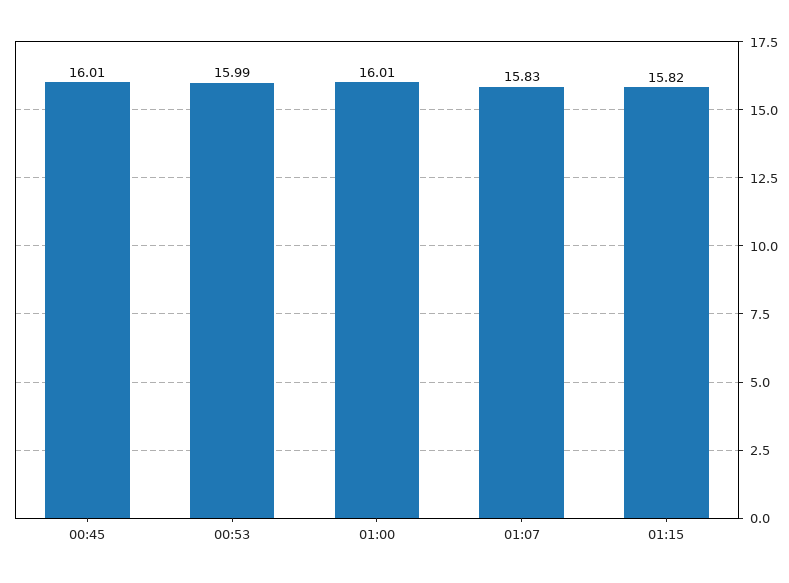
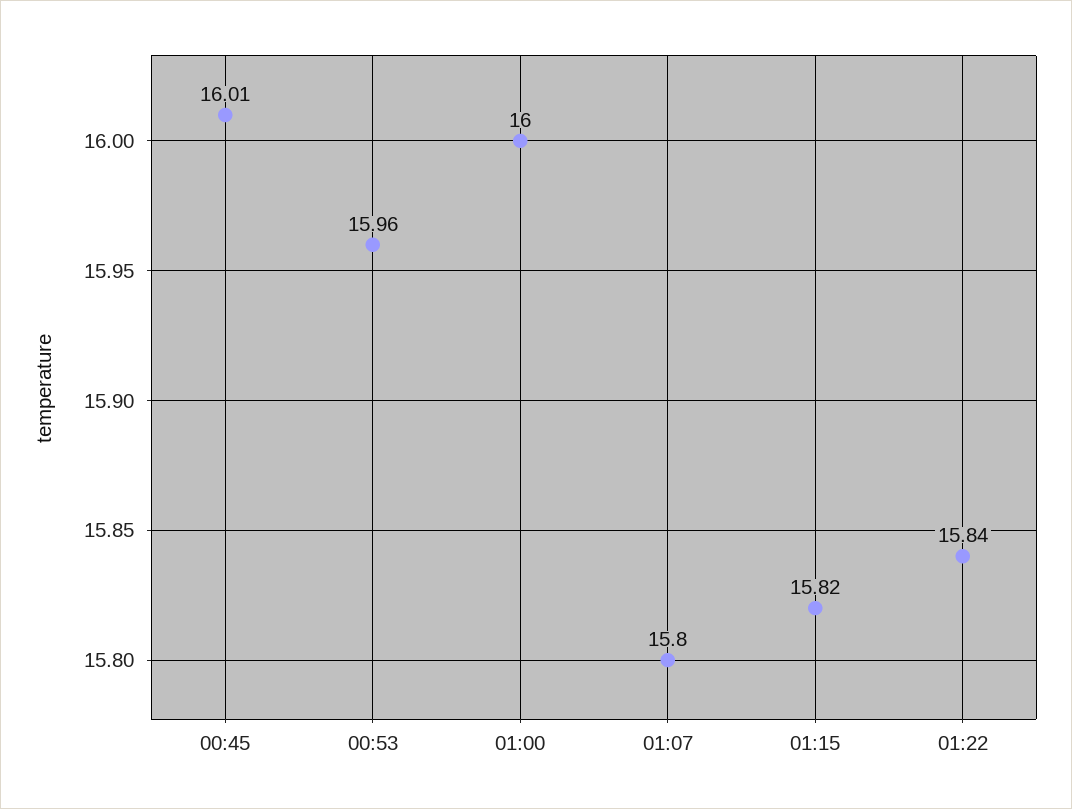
00:53: 15.99 -> 15.96
01:00: 16.01 -> 16
01:07: 15.83 -> 15.8
01:22: none -> 15.84

